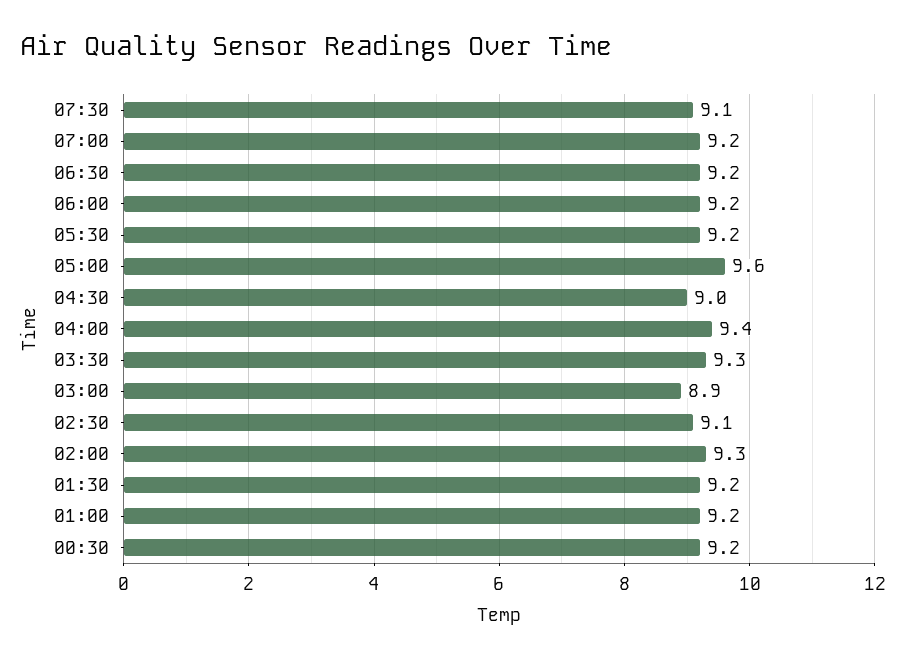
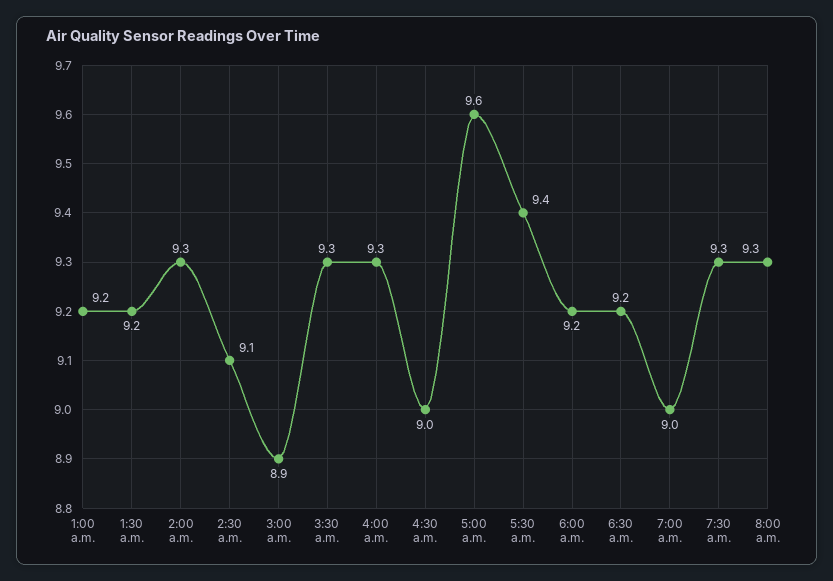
07:30: 9.1 -> 9.3
07:00: 9.2 -> 9
05:30: 9.2 -> 9.4
04:00: 9.4 -> 9.3
00:30: 9.2 -> none
8:00 a.m.: none -> 9.3

